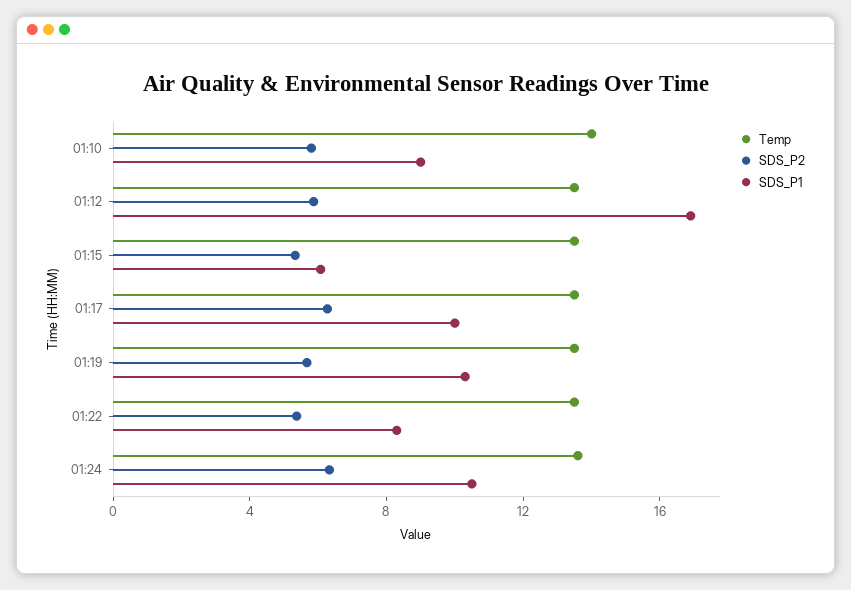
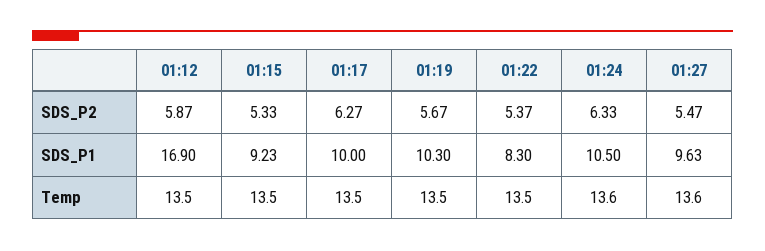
Temp, 01:10: 14 -> none
SDS_P2, 01:10: 6 -> none
SDS_P1, 01:10: 9 -> none
SDS_P1, 01:15: 6 -> 9.23
SDS_P2, 01:27: none -> 5.47
SDS_P1, 01:27: none -> 9.63
Temp, 01:27: none -> 13.6

